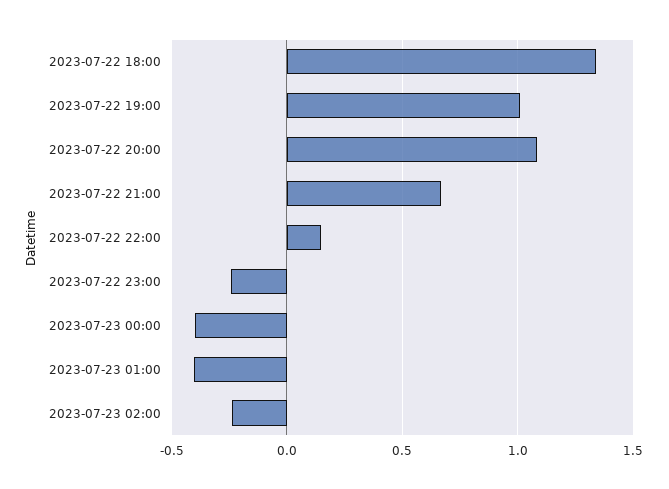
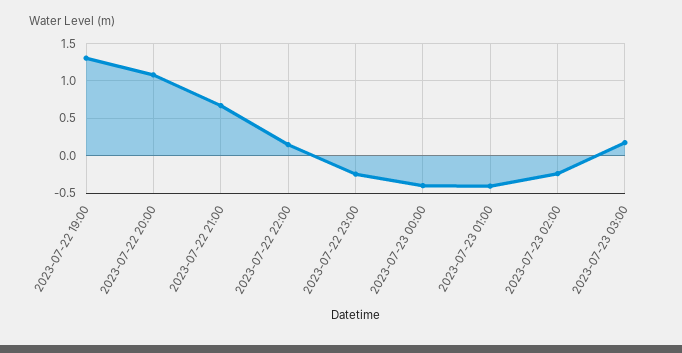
2023-07-22 18:00: 1.35 -> none
2023-07-22 19:00: 1 -> 1.3
2023-07-23 03:00: none -> 0.2

